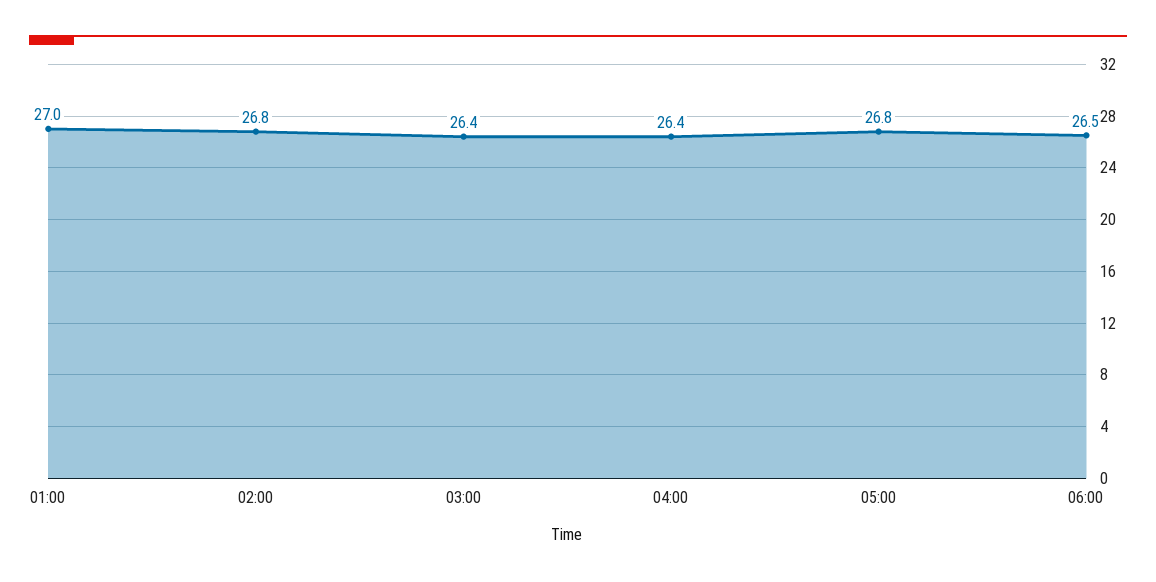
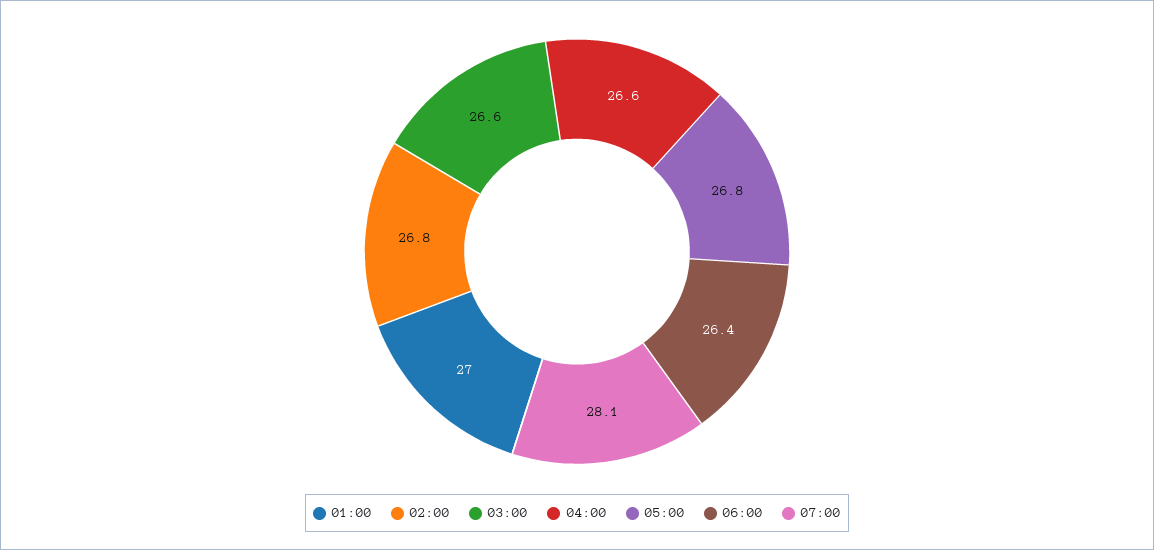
03:00: 26.4 -> 26.6
04:00: 26.4 -> 26.6
06:00: 26.5 -> 26.4
07:00: none -> 28.1

